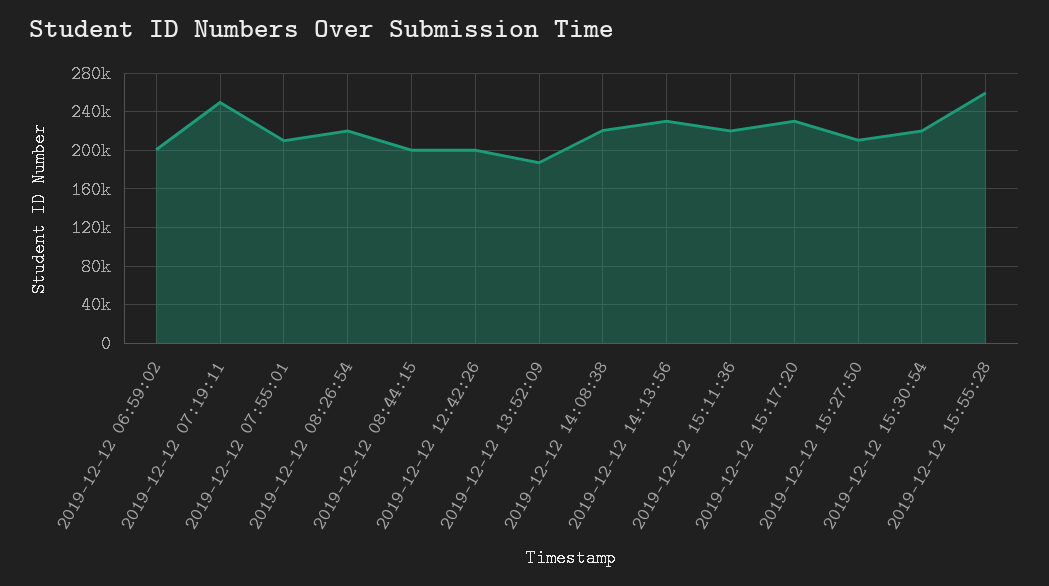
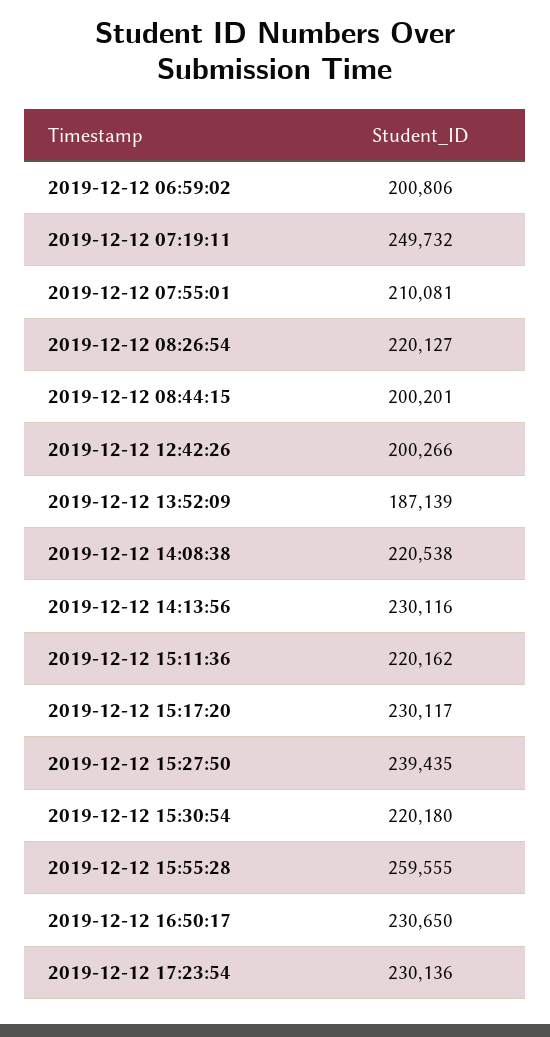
2019-12-12 15:27:50: 210000 -> 239435
2019-12-12 16:50:17: none -> 230650
2019-12-12 17:23:54: none -> 230136

